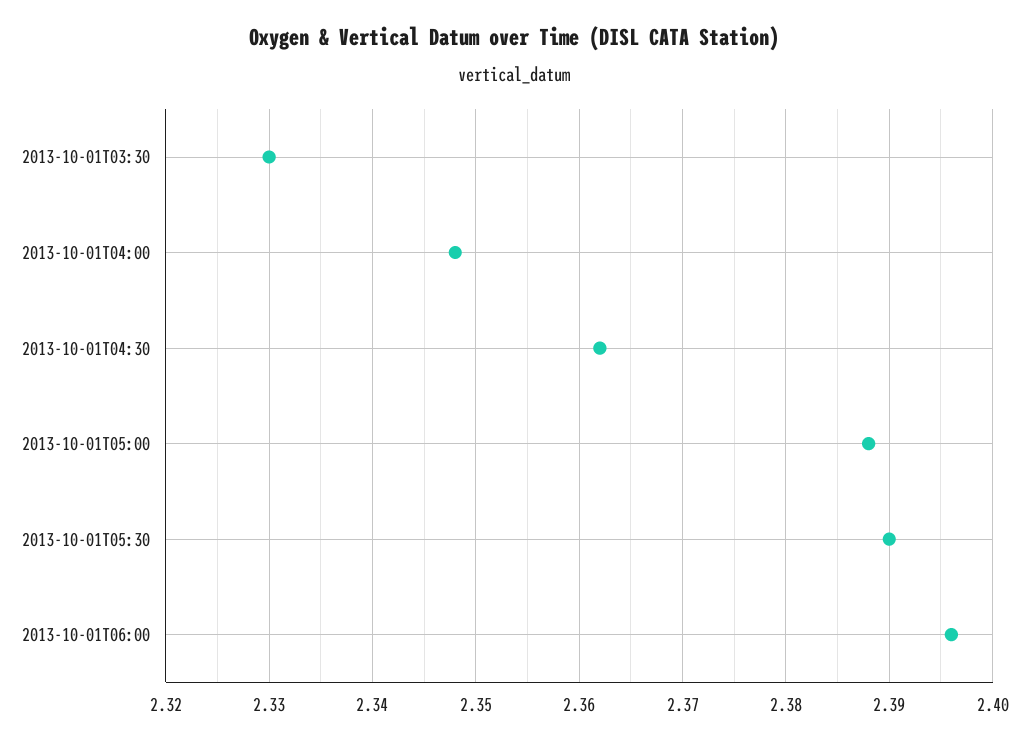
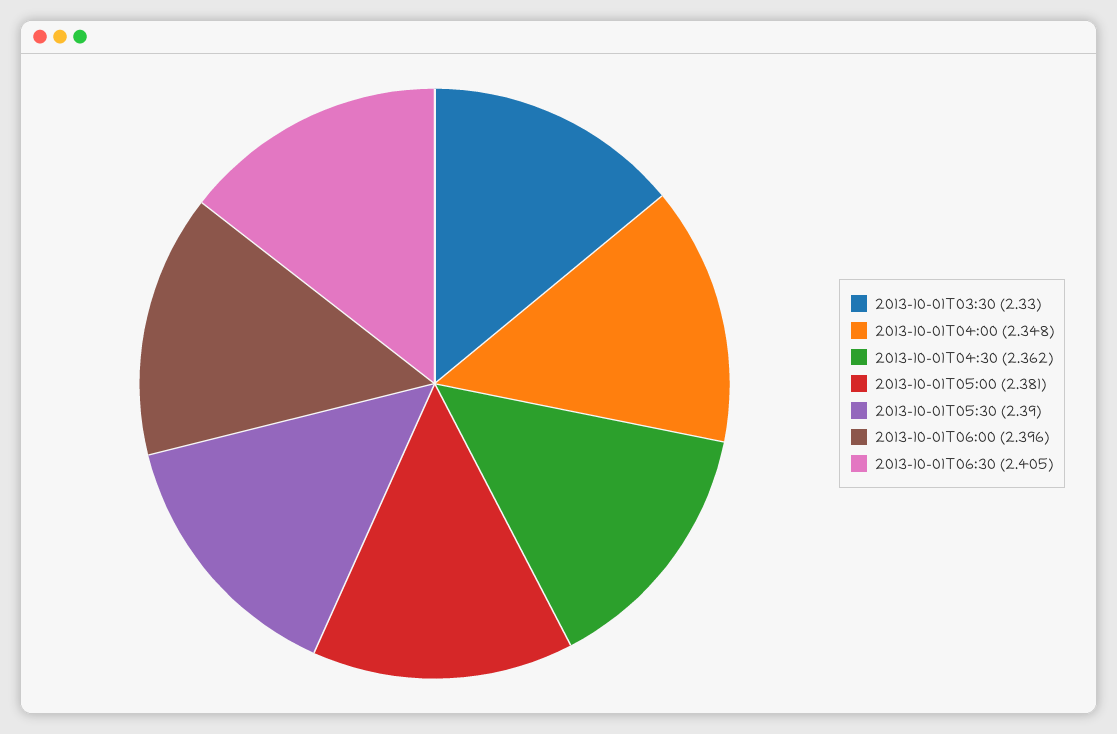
2013-10-01T05:00: 2.388 -> 2.381
2013-10-01T06:30: none -> 2.405

